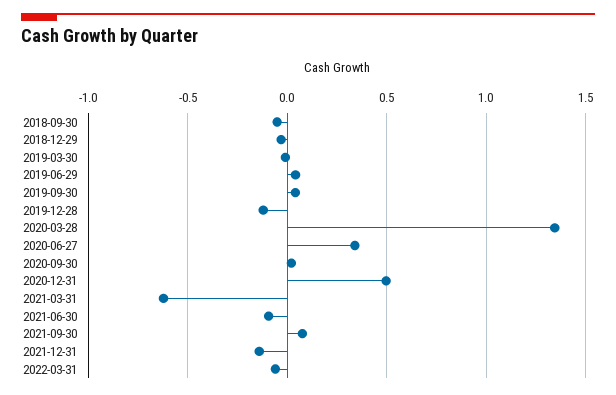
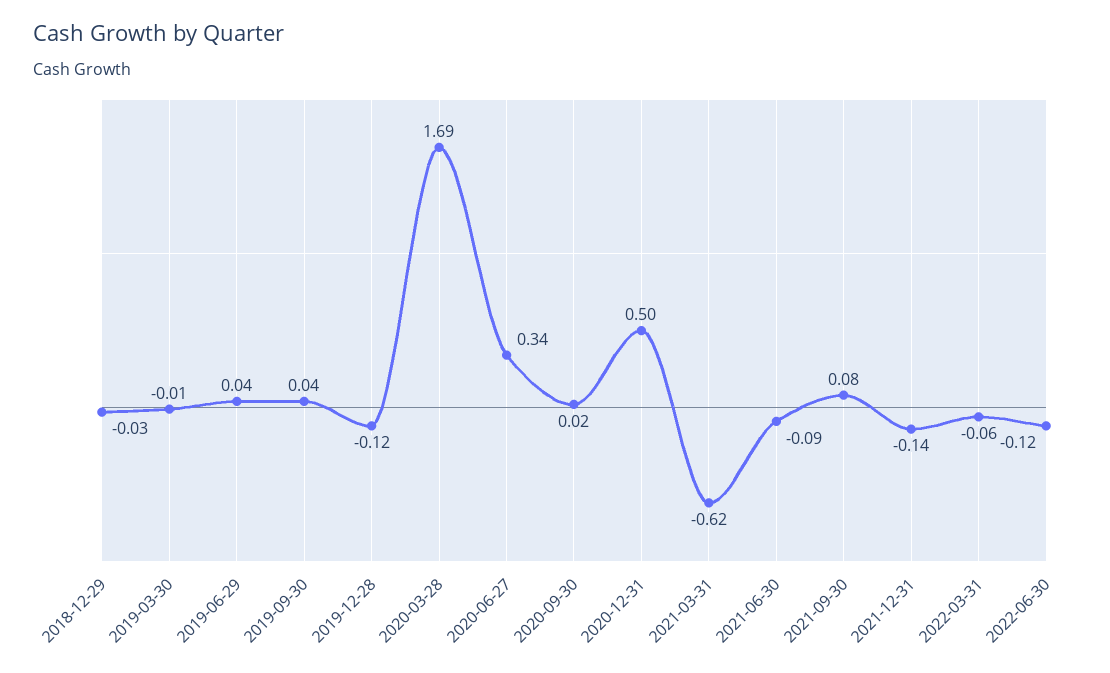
2018-09-30: -0.05 -> none
2020-03-28: 1.35 -> 1.69
2022-06-30: none -> -0.12

